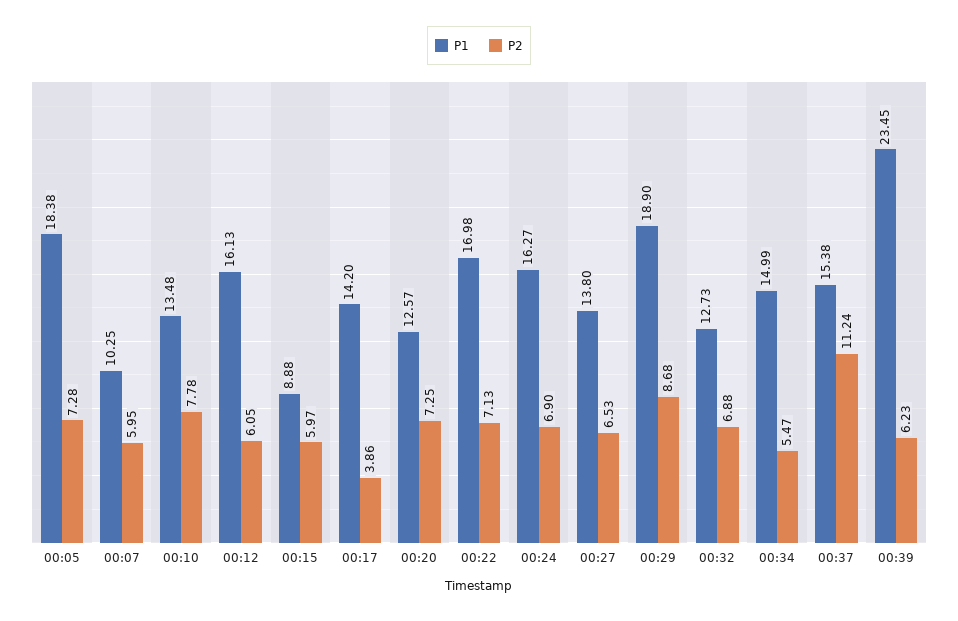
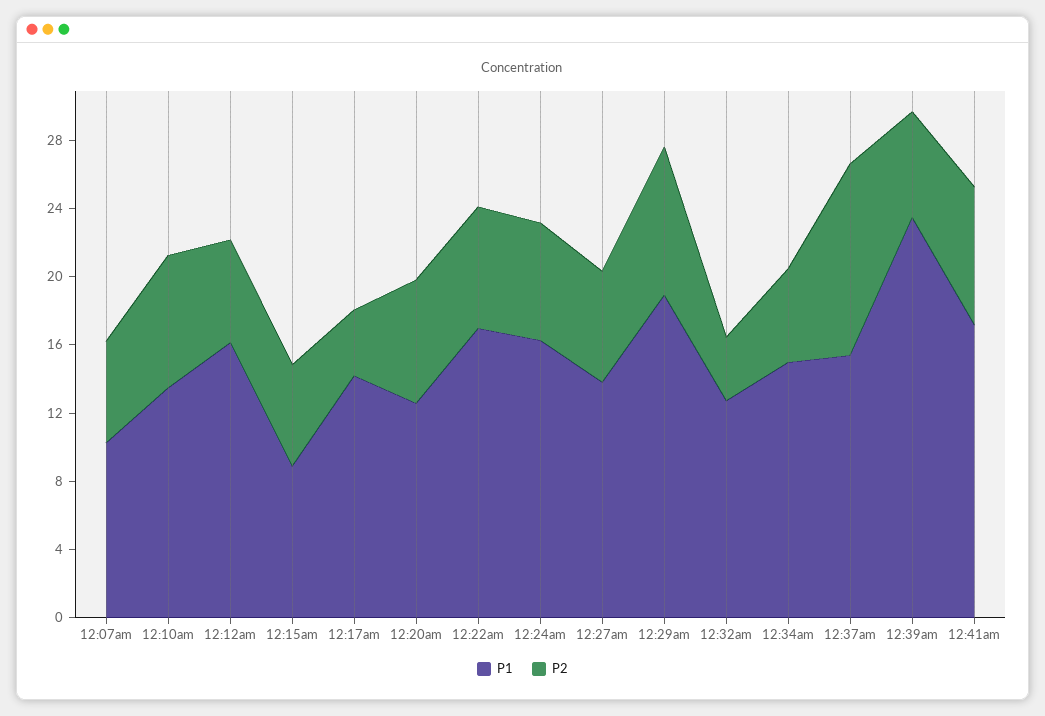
P1, 00:05: 18.38 -> none
P2, 00:05: 7.28 -> none
P2, 00:32: 6.88 -> 4
P1, 12:41am: none -> 17
P2, 12:41am: none -> 8

